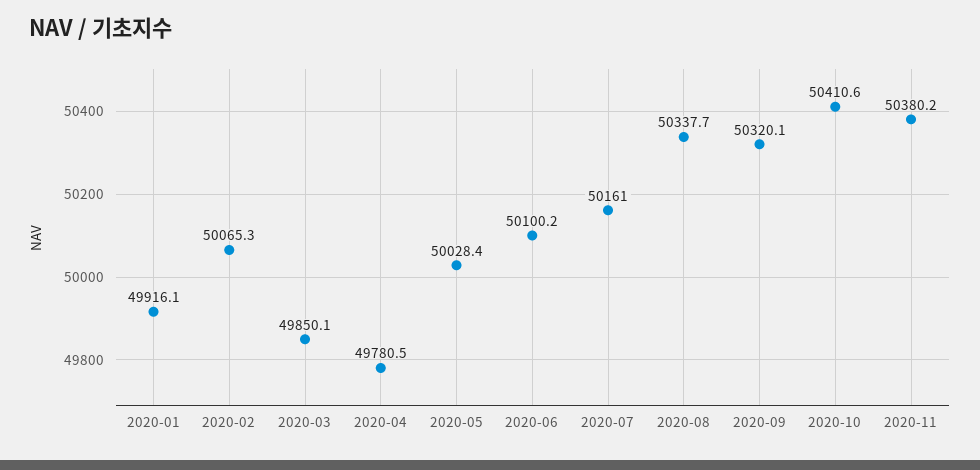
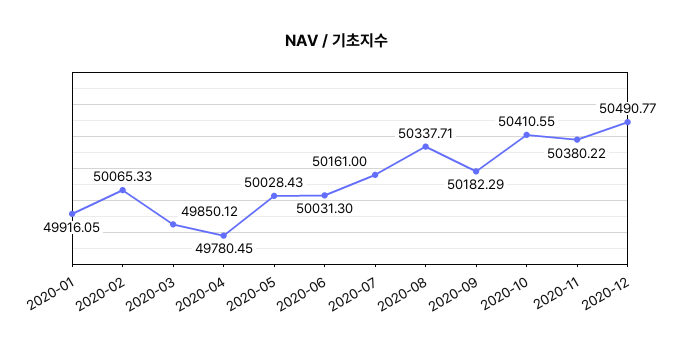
2020-06: 50100.2 -> 50031.3
2020-09: 50320.1 -> 50182.29
2020-12: none -> 50490.77

